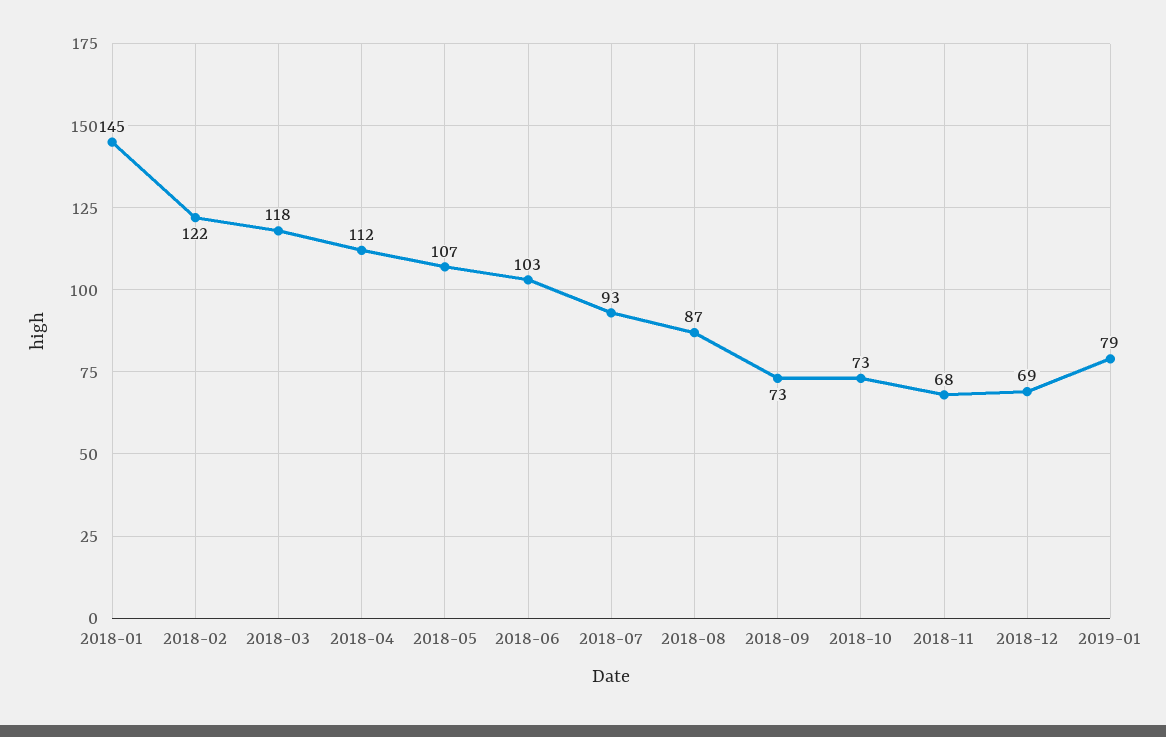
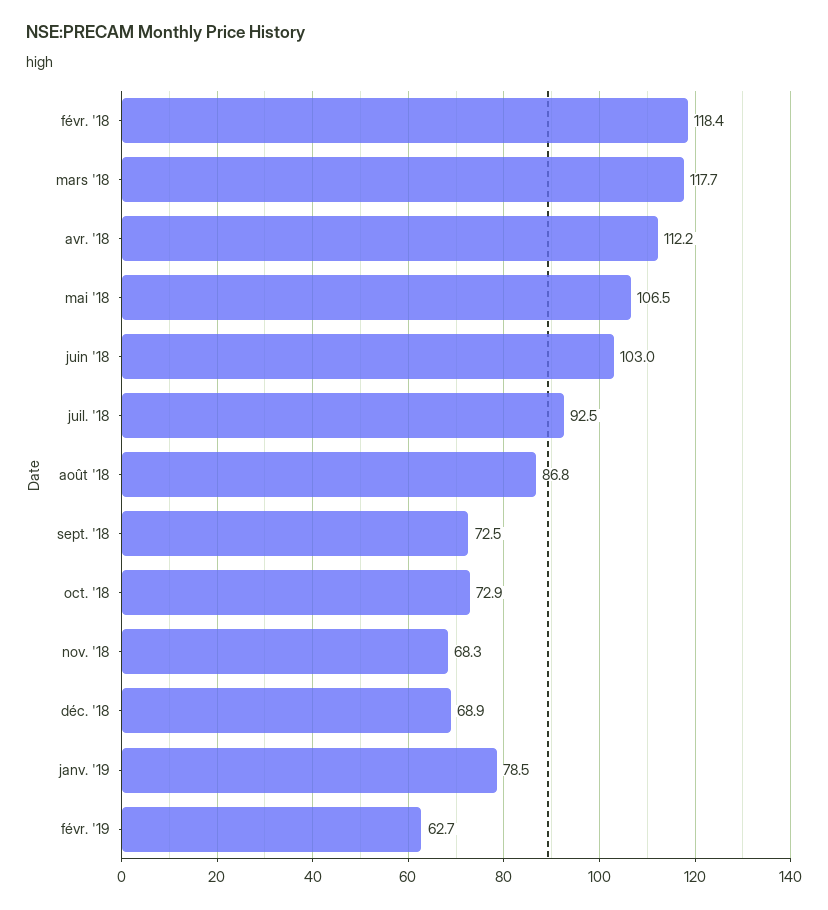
2018-01: 145 -> none
2018-02: 122 -> 118.4
févr. '19: none -> 62.7

